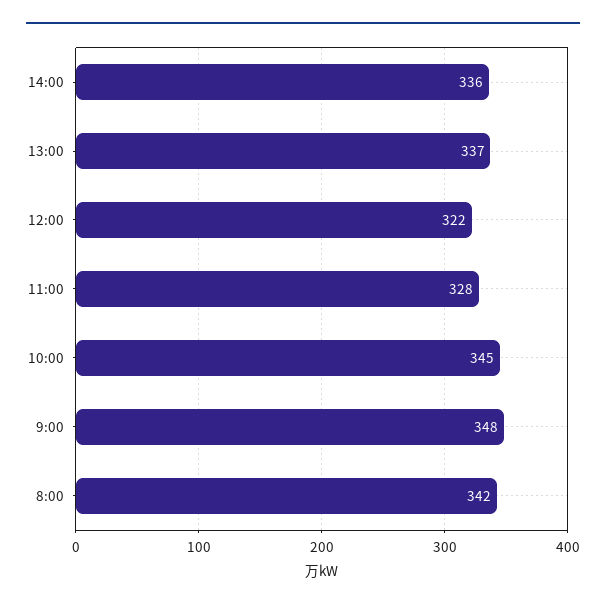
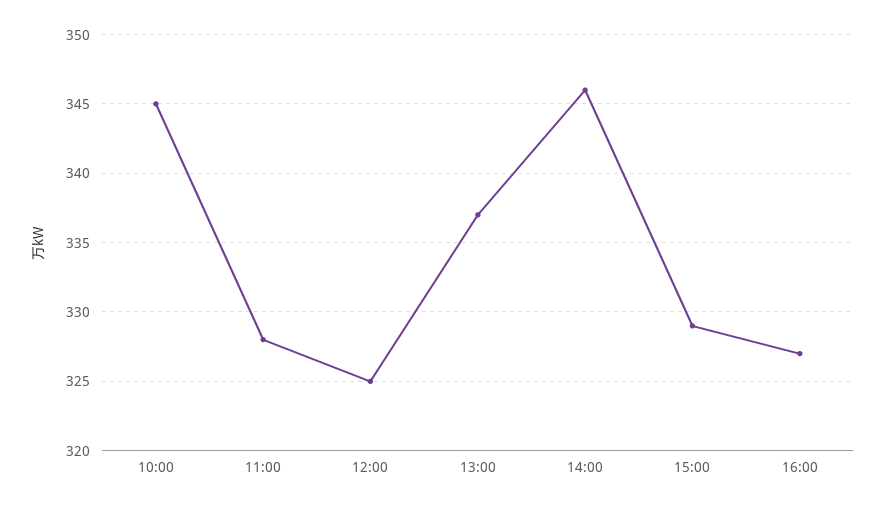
14:00: 336 -> 346
12:00: 322 -> 325
9:00: 348 -> none
8:00: 342 -> none
15:00: none -> 329
16:00: none -> 327

